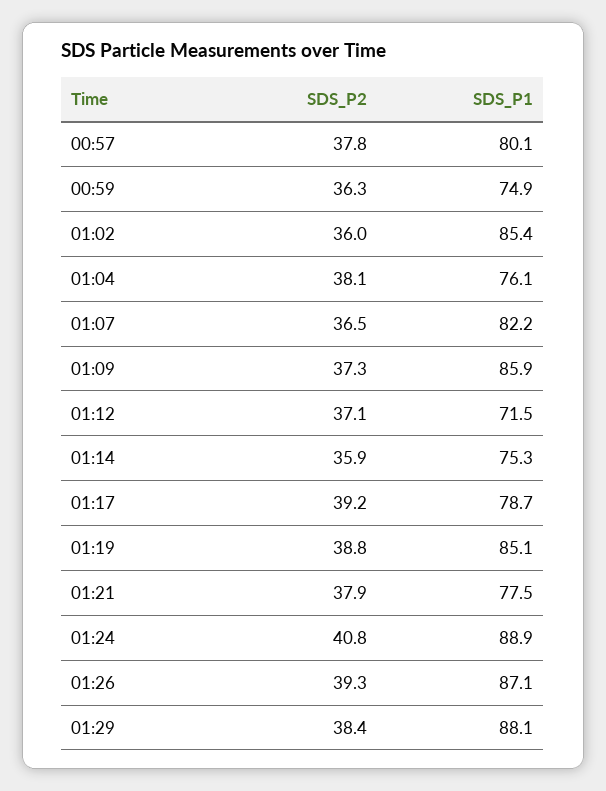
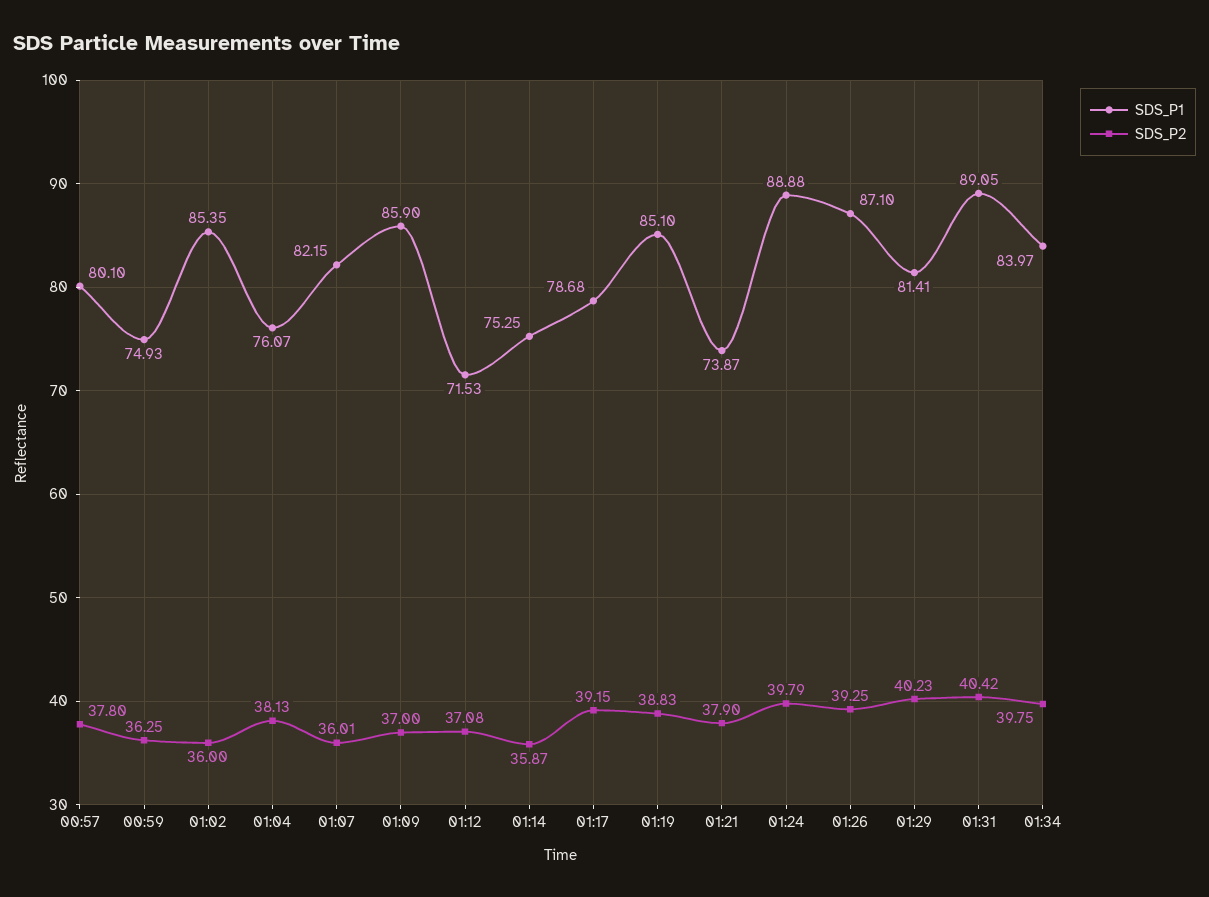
SDS_P2, 01:07: 36.5 -> 36.01
SDS_P2, 01:09: 37.3 -> 37
SDS_P1, 01:21: 77.5 -> 73.87
SDS_P2, 01:24: 40.8 -> 39.79
SDS_P2, 01:29: 38.4 -> 40.23
SDS_P1, 01:29: 88.1 -> 81.41
SDS_P1, 01:31: none -> 89.05
SDS_P2, 01:31: none -> 40.42
SDS_P1, 01:34: none -> 83.97
SDS_P2, 01:34: none -> 39.75

